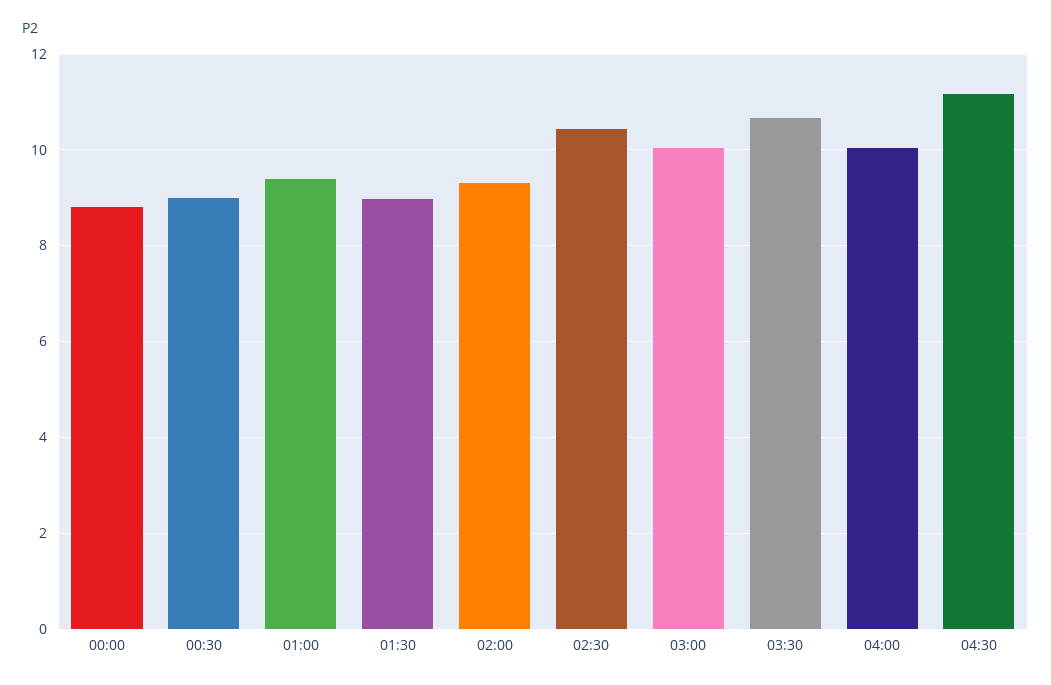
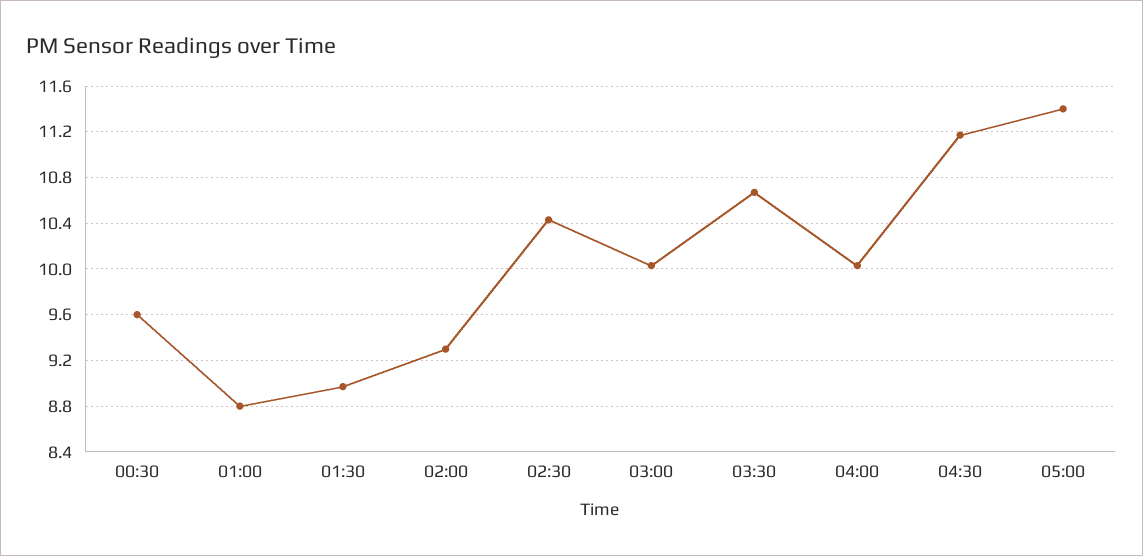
00:00: 8.8 -> none
00:30: 9 -> 9.6
01:00: 9.4 -> 8.8
05:00: none -> 11.4

